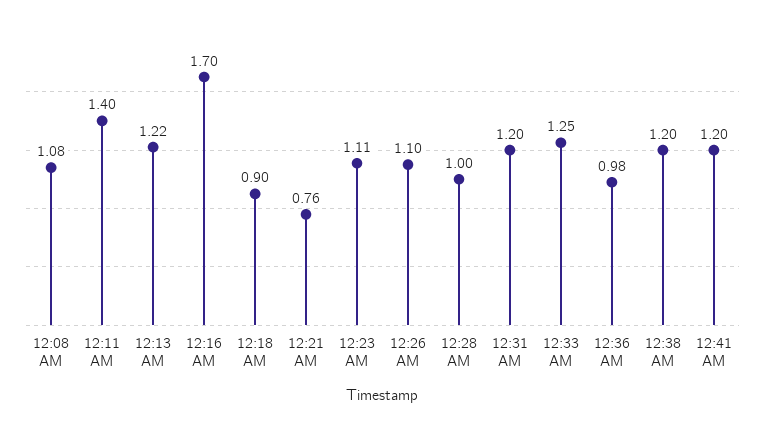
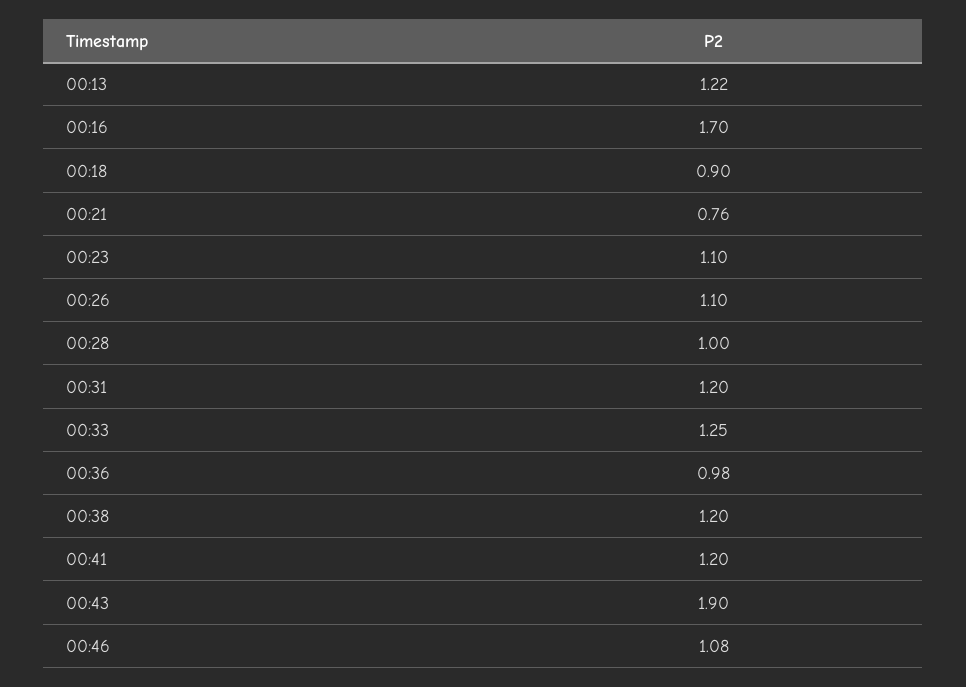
12:08 AM: 1.08 -> none
12:11 AM: 1.4 -> none
12:23 AM: 1.11 -> 1.1
00:43: none -> 1.9
00:46: none -> 1.08

